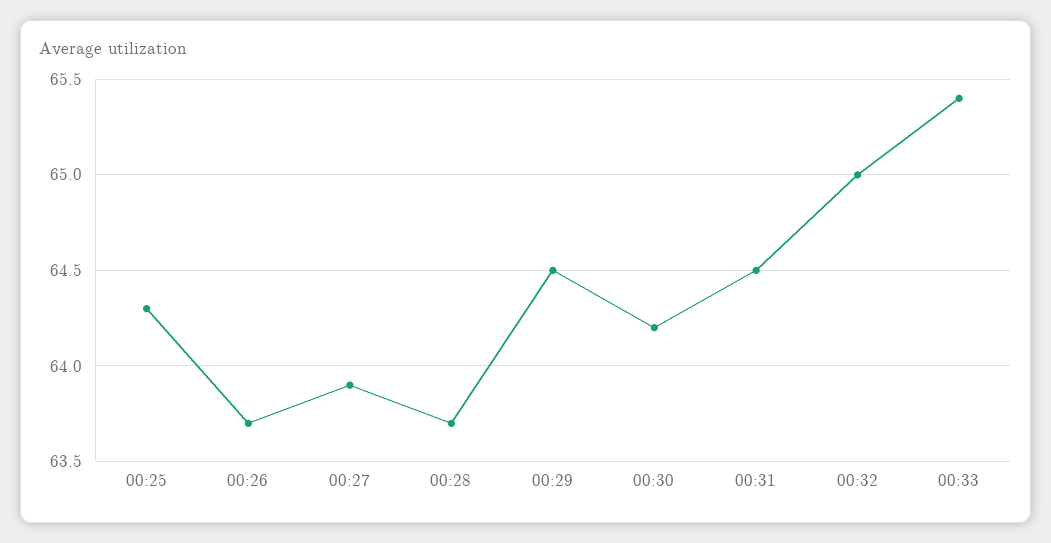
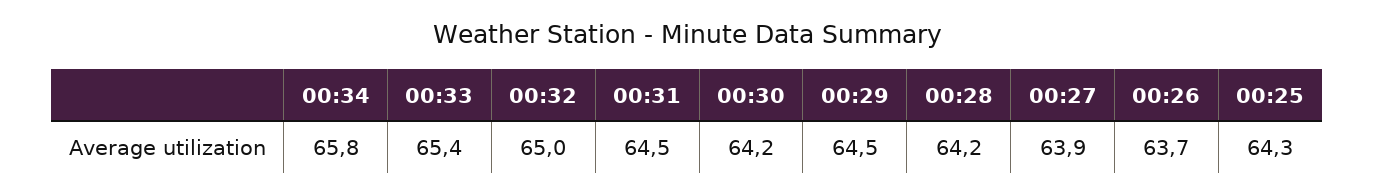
00:28: 63.7 -> 64.2
00:34: none -> 65.8

